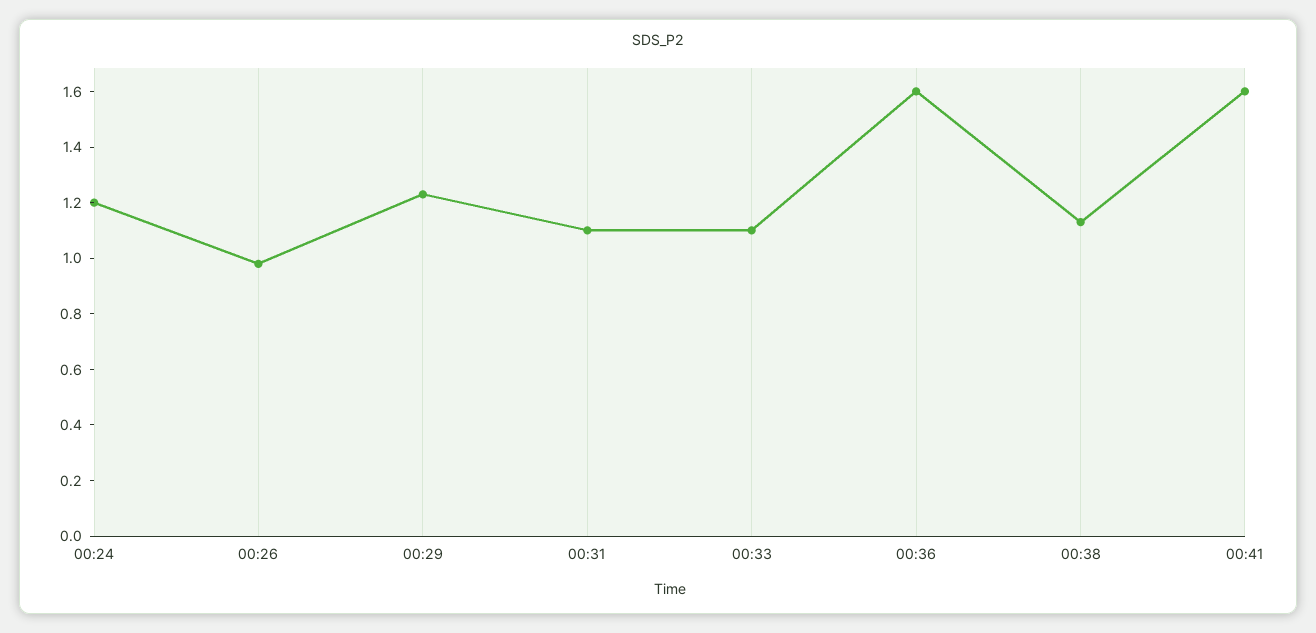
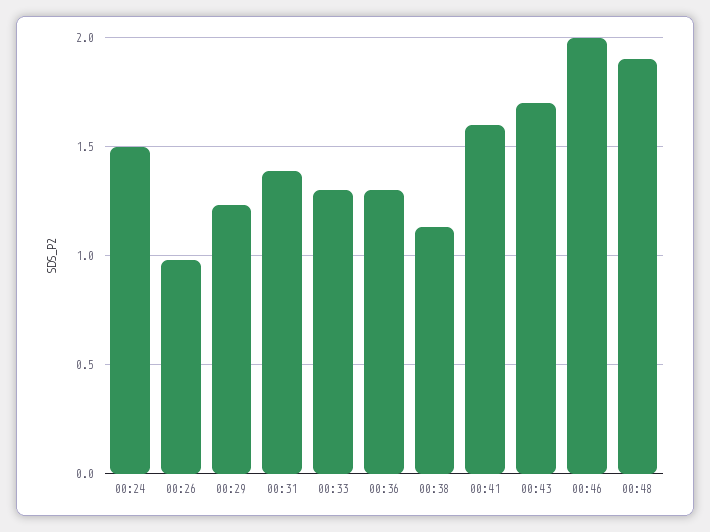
00:24: 1.2 -> 1.5
00:31: 1.1 -> 1.4
00:33: 1.1 -> 1.3
00:36: 1.6 -> 1.3
00:43: none -> 1.7
00:46: none -> 2
00:48: none -> 1.9

